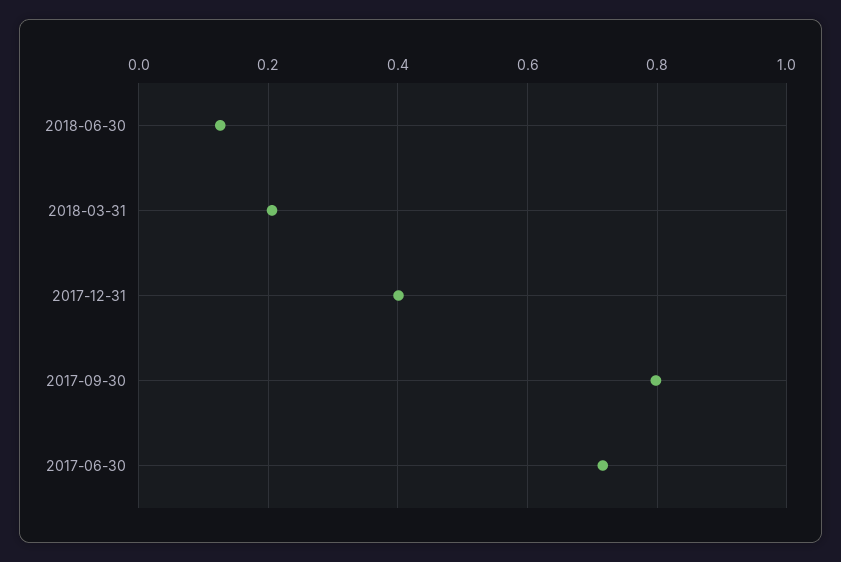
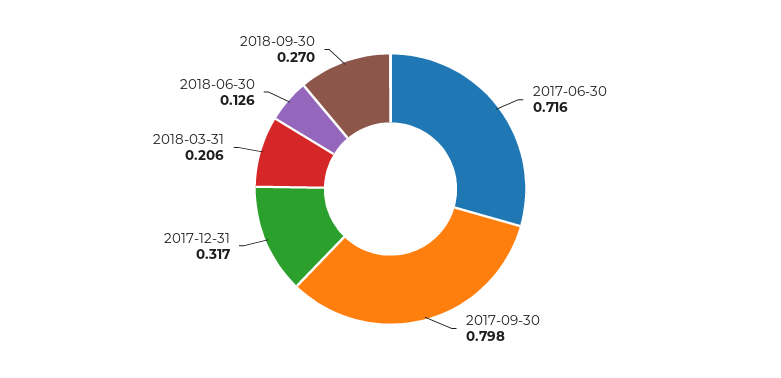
2017-12-31: 0.4 -> 0.317
2018-09-30: none -> 0.27

